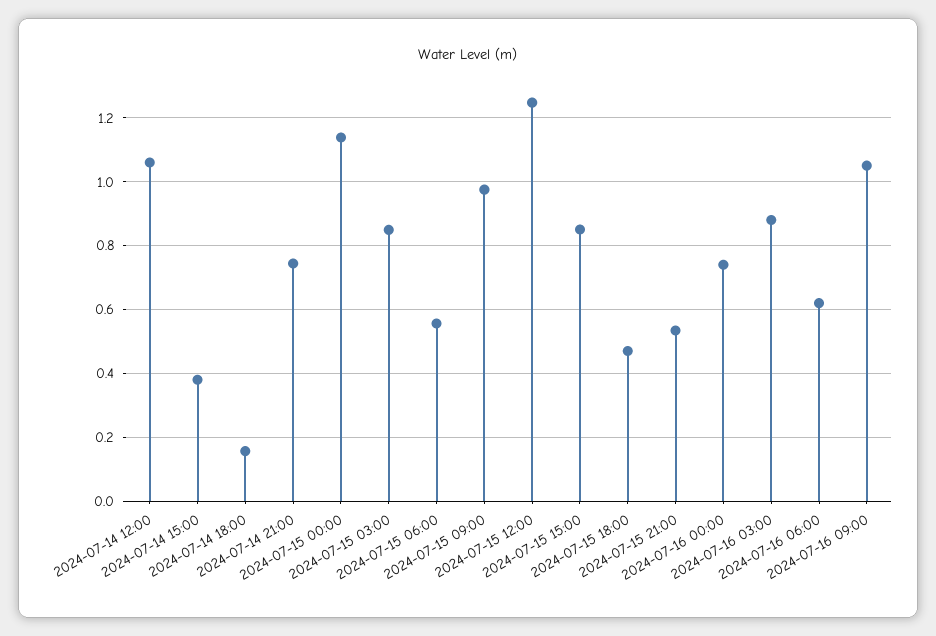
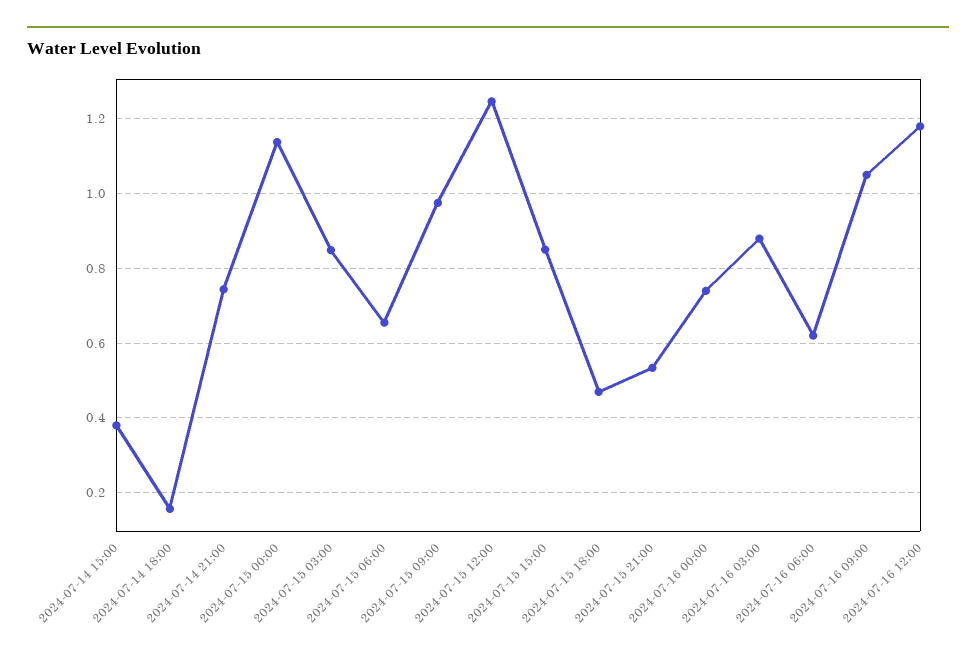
2024-07-14 12:00: 1.06 -> none
2024-07-15 06:00: 0.56 -> 0.66
2024-07-16 12:00: none -> 1.18

